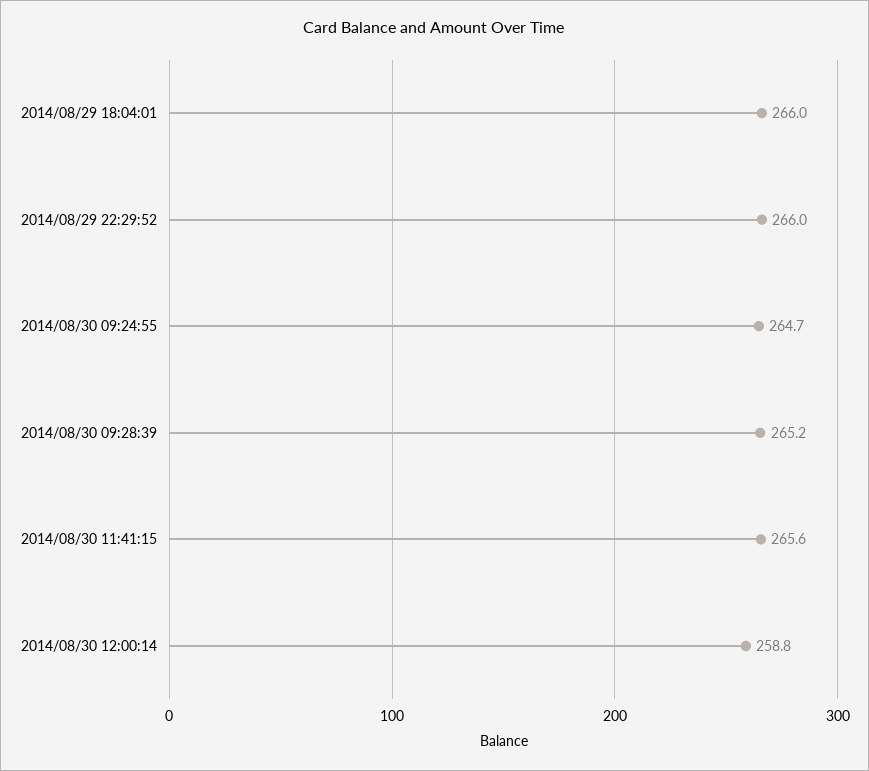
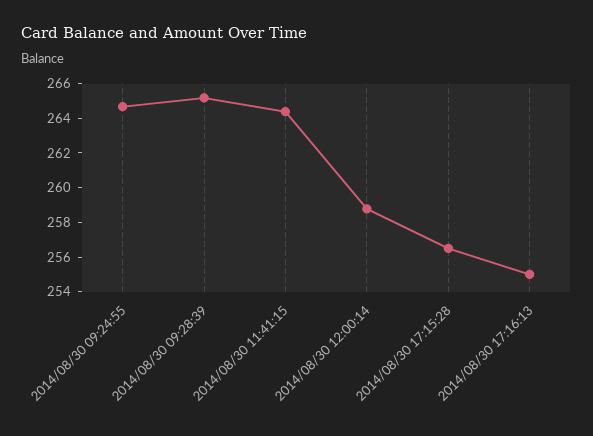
2014/08/29 18:04:01: 266 -> none
2014/08/29 22:29:52: 266 -> none
2014/08/30 11:41:15: 265.6 -> 264.5
2014/08/30 17:15:28: none -> 256.5
2014/08/30 17:16:13: none -> 255

